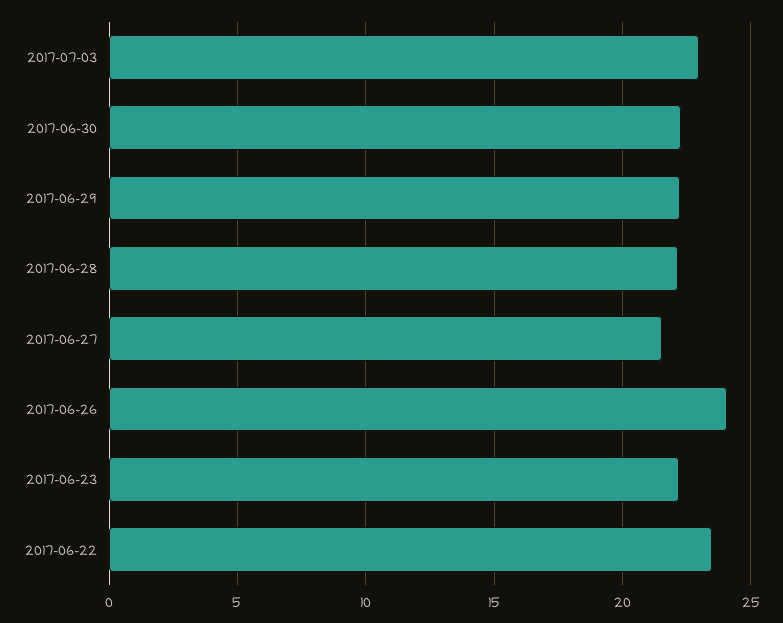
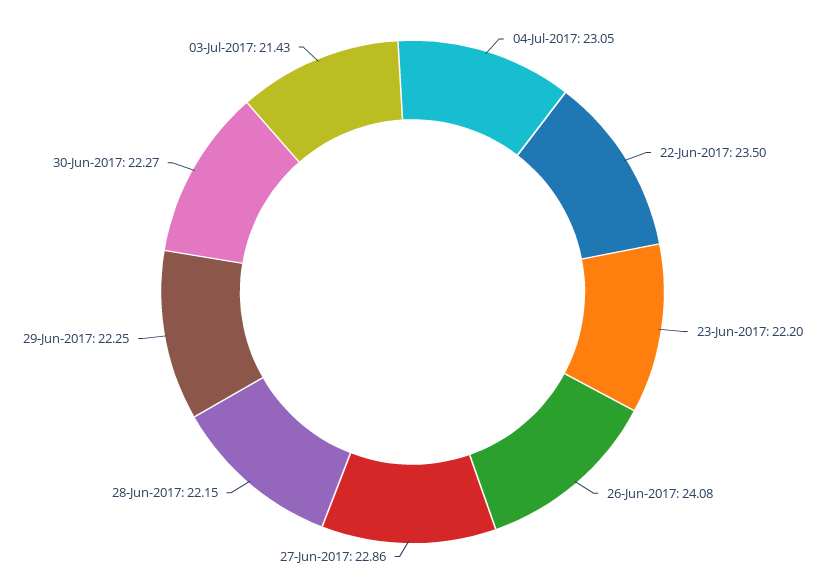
2017-07-03: 23 -> 21.43
2017-06-27: 21.5 -> 22.86
04-Jul-2017: none -> 23.05

